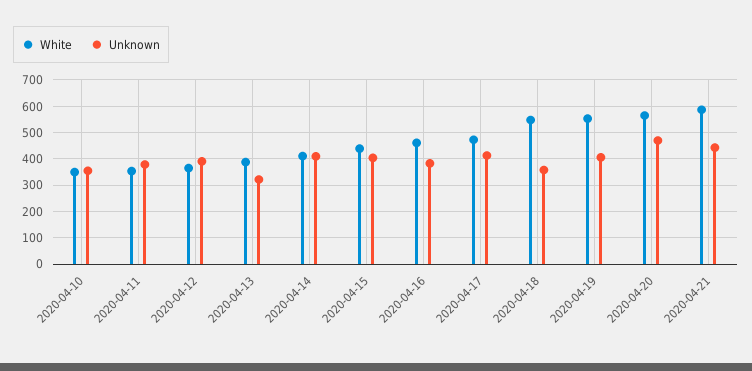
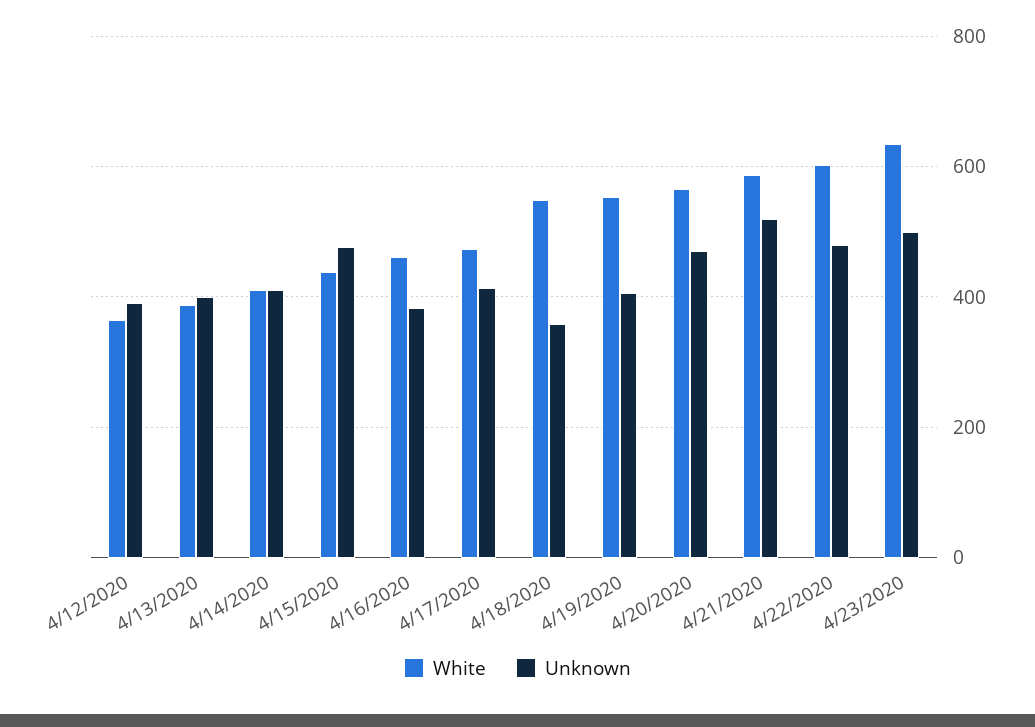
White, 2020-04-10: 350 -> none
Unknown, 2020-04-10: 350 -> none
White, 2020-04-11: 350 -> none
Unknown, 2020-04-11: 375 -> none
Unknown, 2020-04-13: 325 -> 400
Unknown, 2020-04-15: 400 -> 480
Unknown, 2020-04-21: 450 -> 520
White, 4/22/2020: none -> 600
Unknown, 4/22/2020: none -> 480
White, 4/23/2020: none -> 640
Unknown, 4/23/2020: none -> 500

